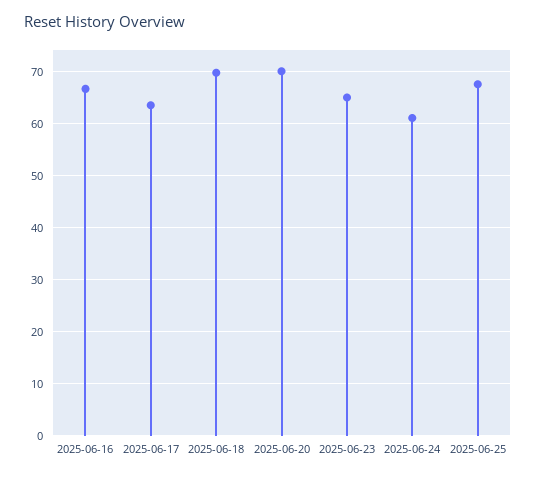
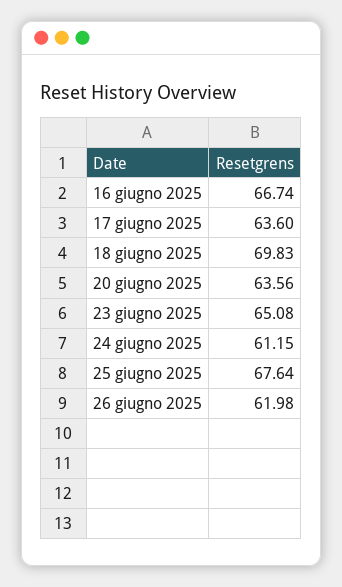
2025-06-20: 70 -> 63.56
26 giugno 2025: none -> 61.98

